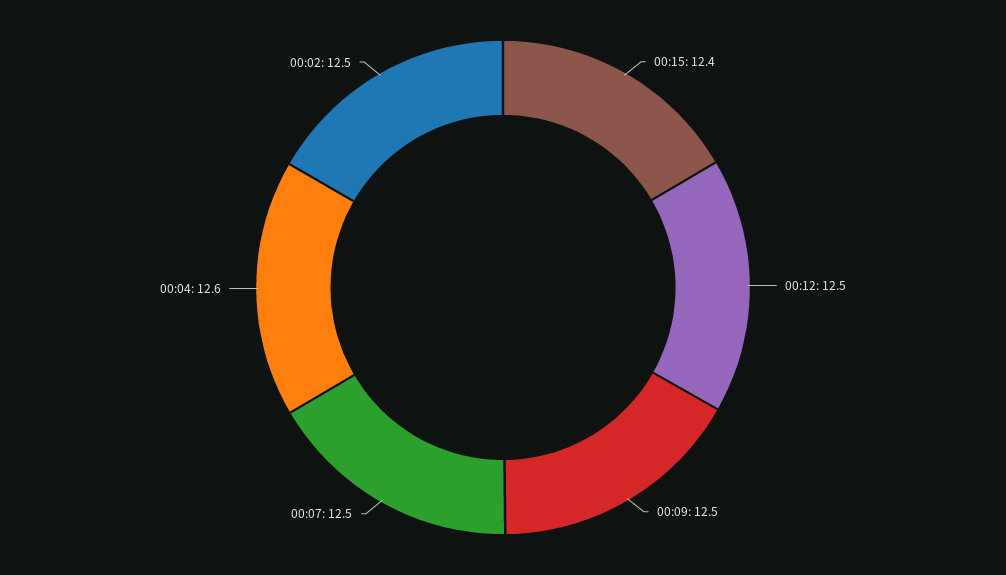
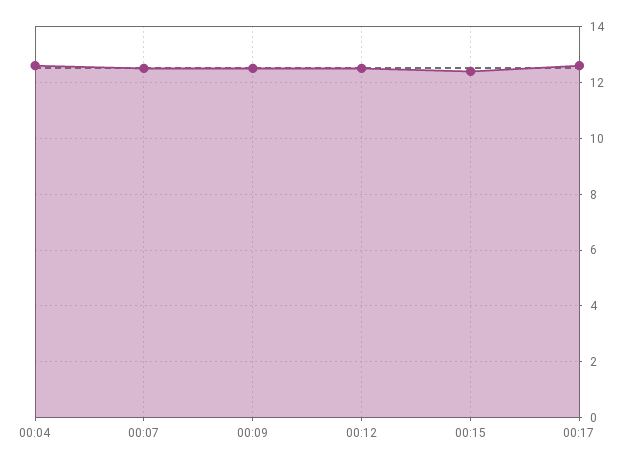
00:02: 12.5 -> none
00:17: none -> 12.5

